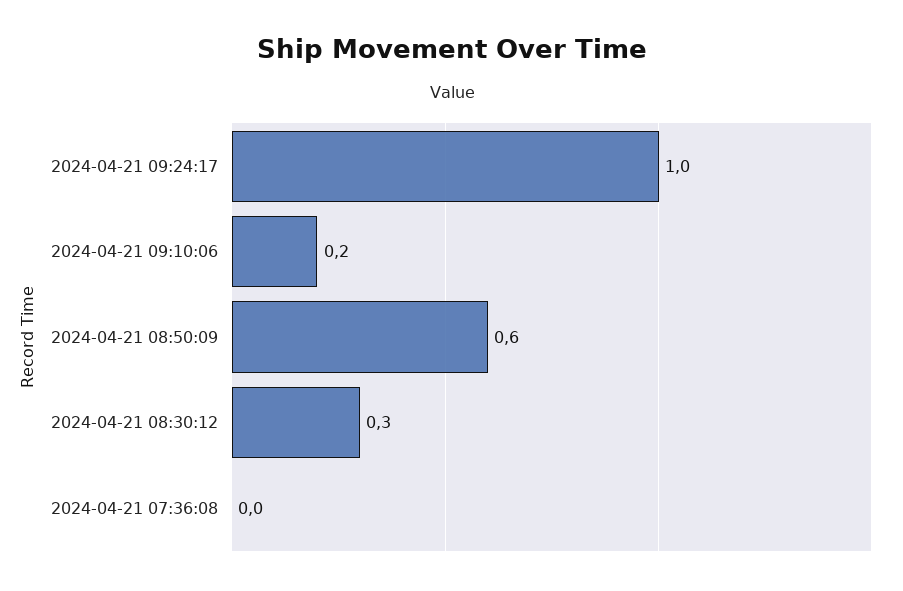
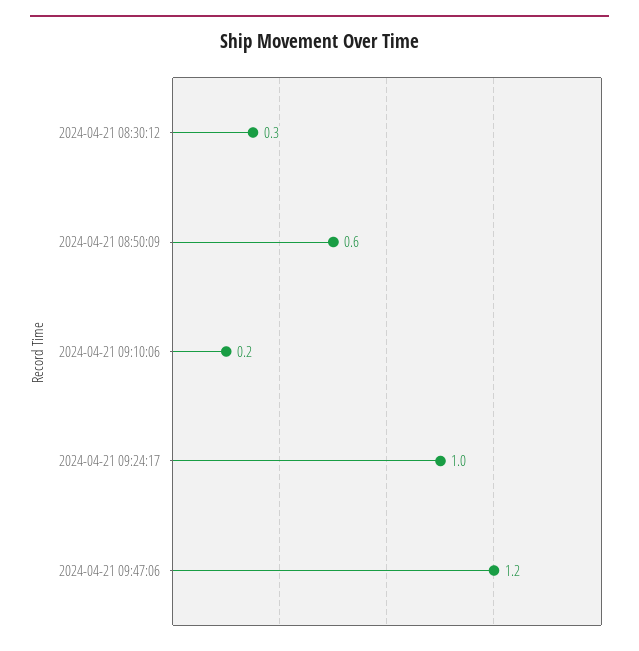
2024-04-21 07:36:08: 0 -> none
2024-04-21 09:47:06: none -> 1.2

